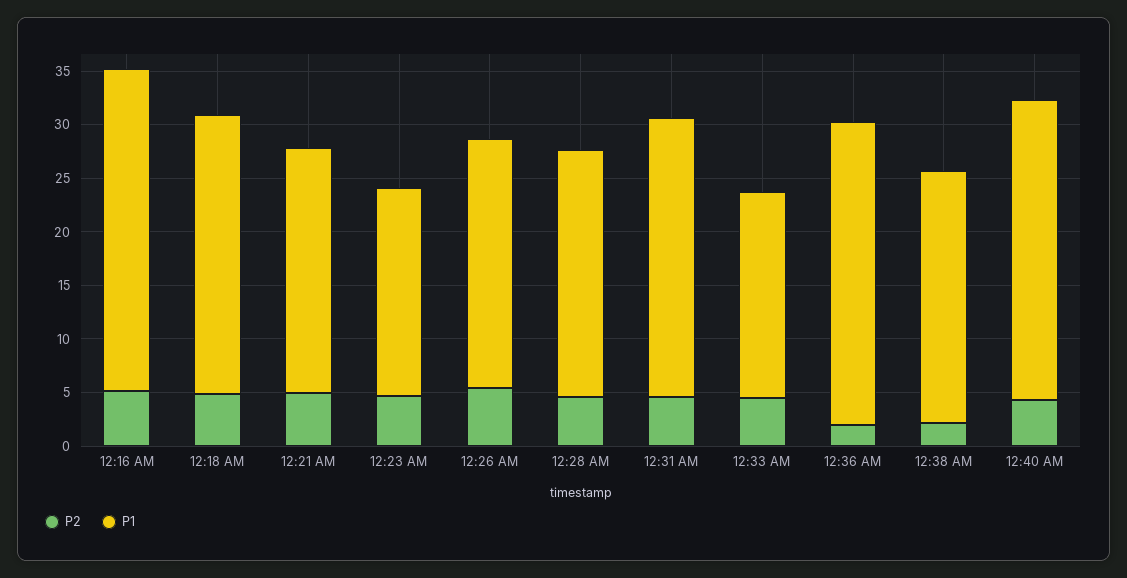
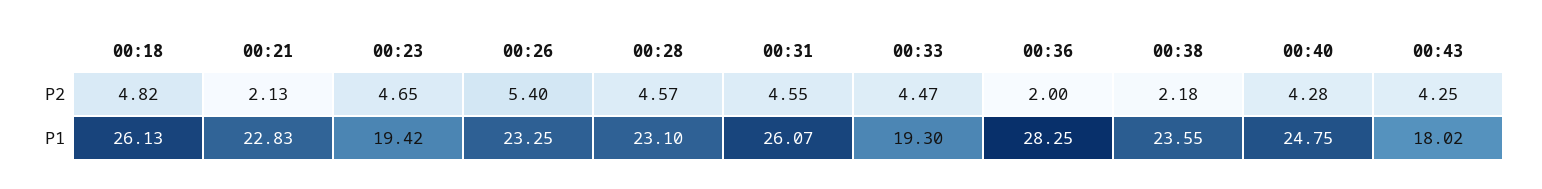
P2, 12:16 AM: 5 -> none
P1, 12:16 AM: 30 -> none
P2, 12:21 AM: 5 -> 2.13
P1, 12:40 AM: 28 -> 24.75
P2, 00:43: none -> 4.25
P1, 00:43: none -> 18.02

